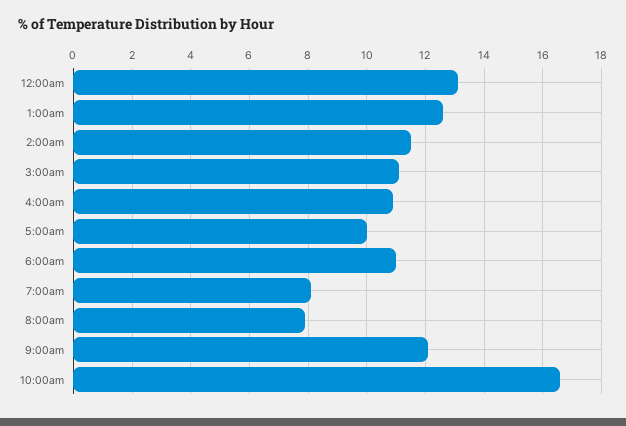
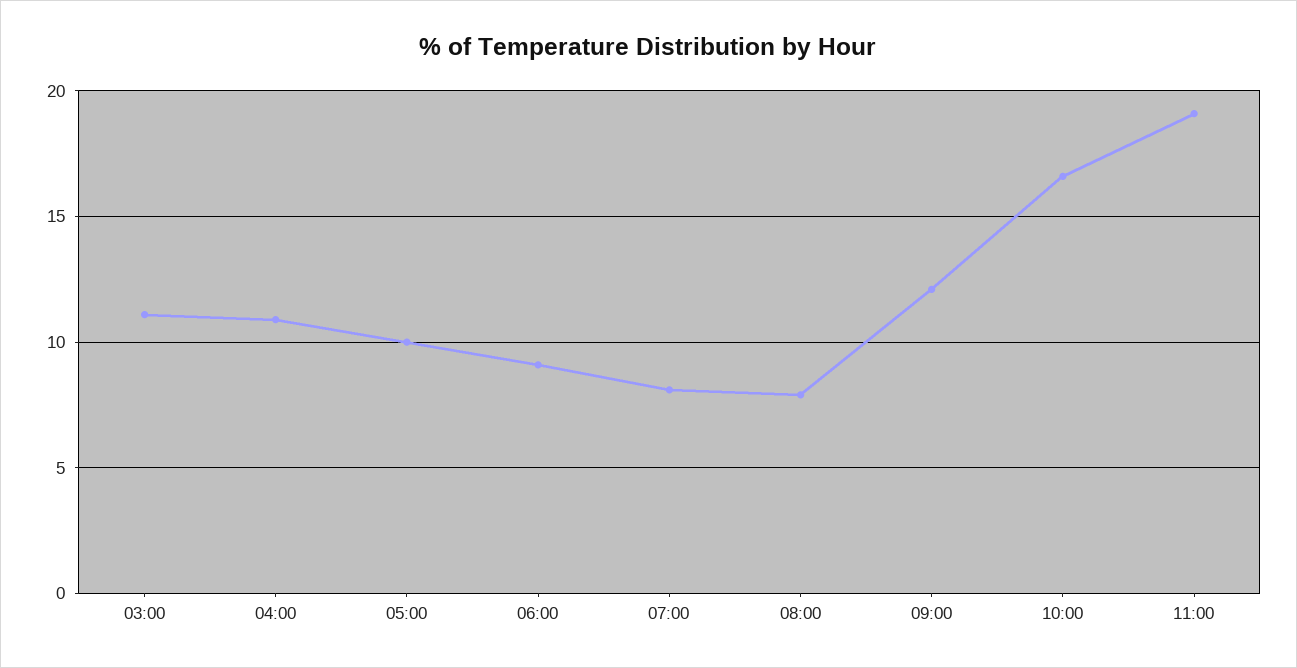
12:00am: 13 -> none
1:00am: 12.5 -> none
2:00am: 11.5 -> none
6:00am: 11 -> 9
11:00: none -> 19

